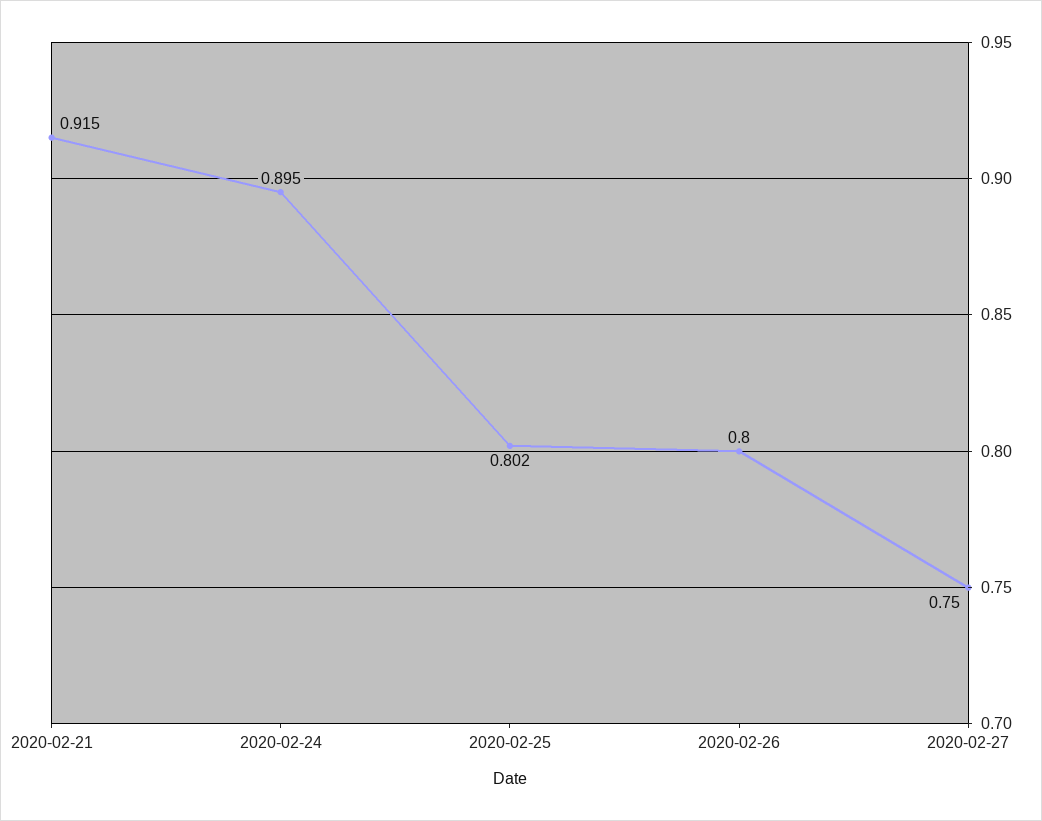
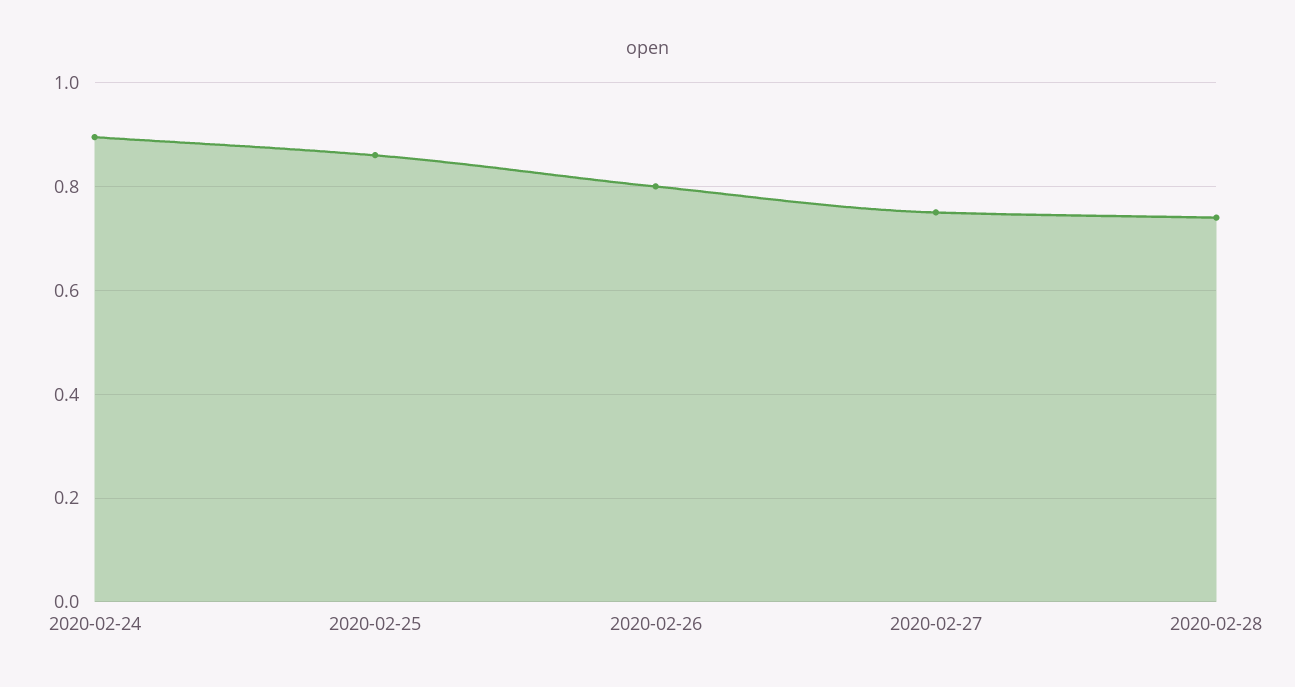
2020-02-21: 0.915 -> none
2020-02-25: 0.802 -> 0.86
2020-02-28: none -> 0.74

